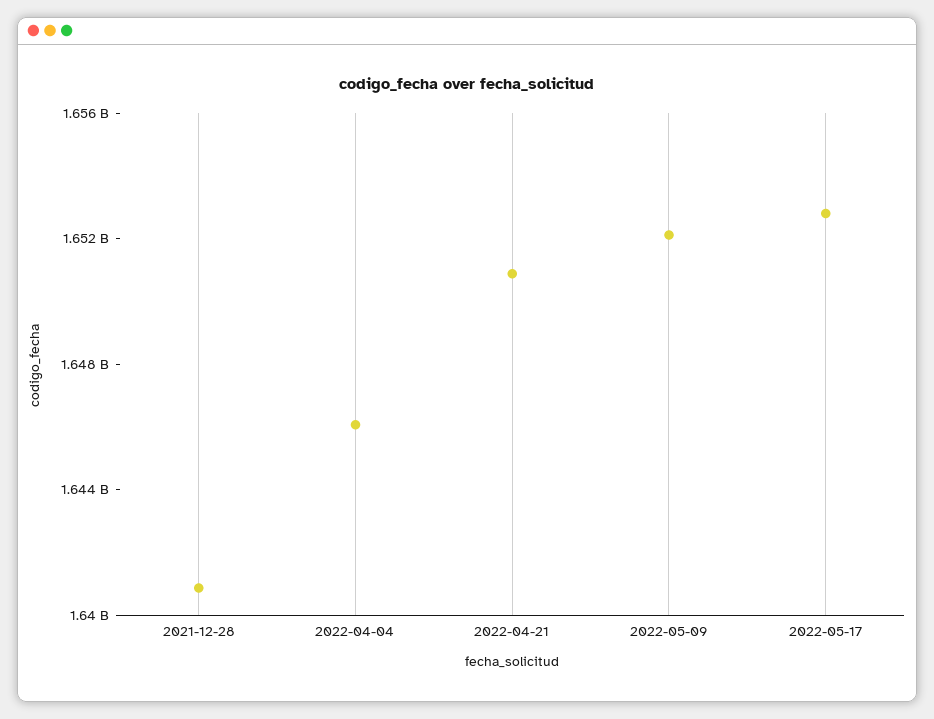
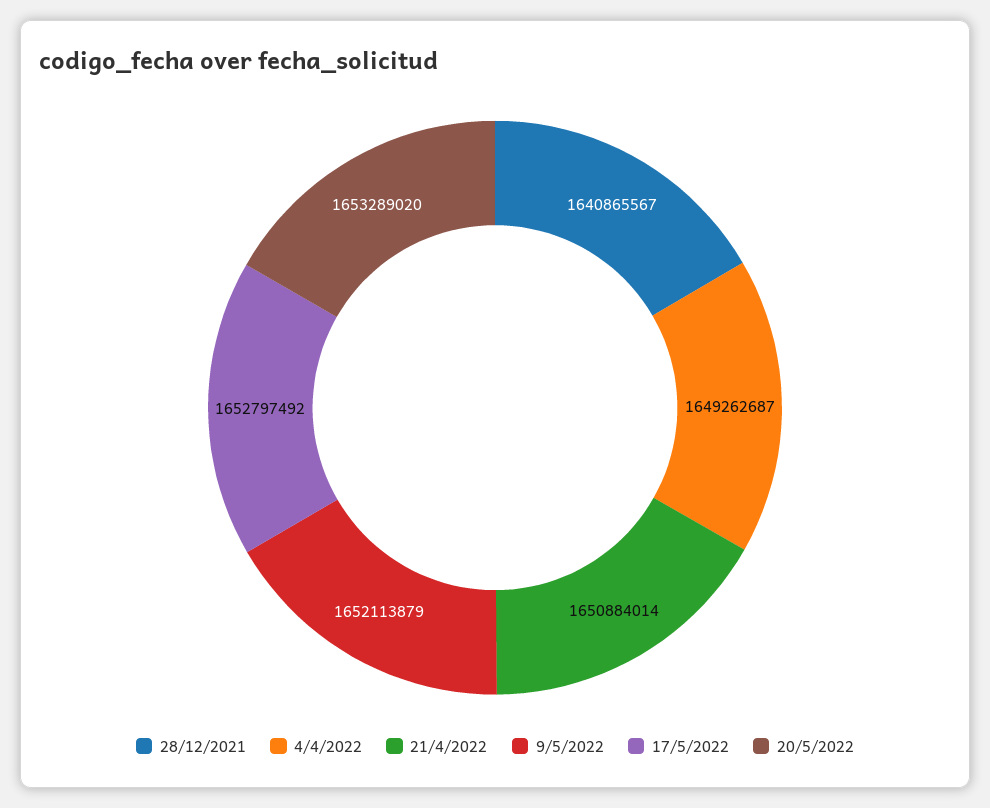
2022-04-04: 1646000000 -> 1649262687
20/5/2022: none -> 1653289020

